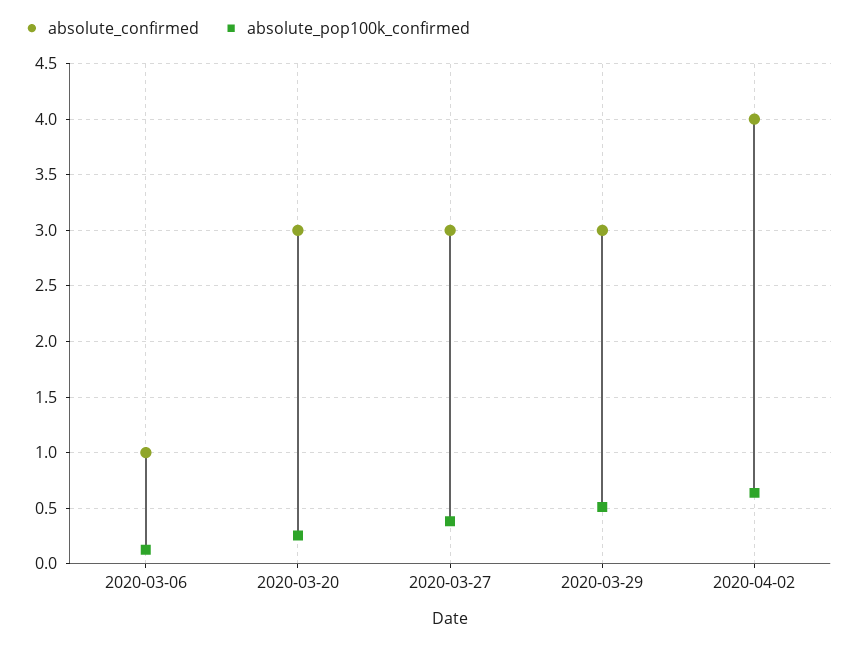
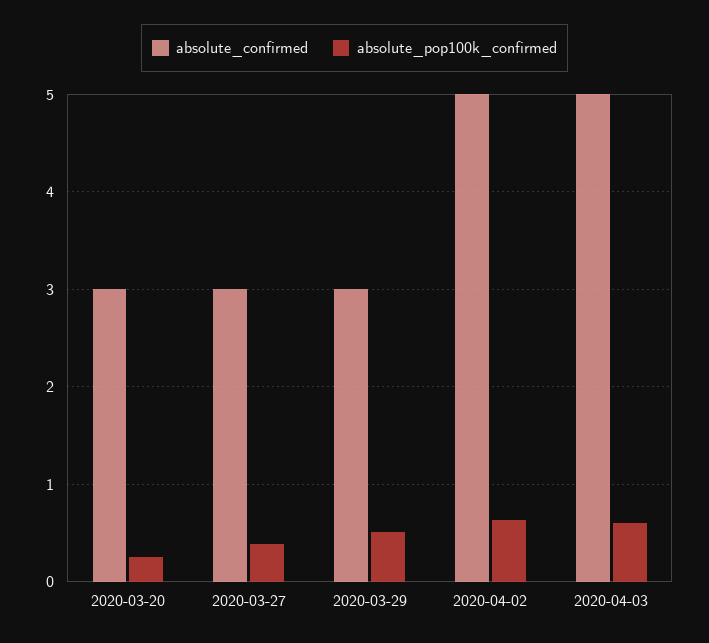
absolute_confirmed, 2020-03-06: 1 -> none
absolute_pop100k_confirmed, 2020-03-06: 0.1 -> none
absolute_confirmed, 2020-04-02: 4 -> 5
absolute_confirmed, 2020-04-03: none -> 5
absolute_pop100k_confirmed, 2020-04-03: none -> 0.6

